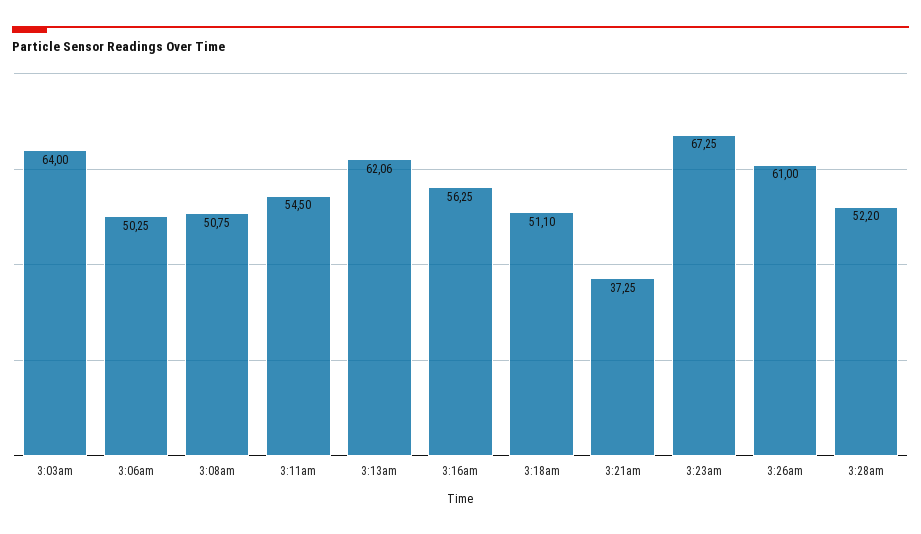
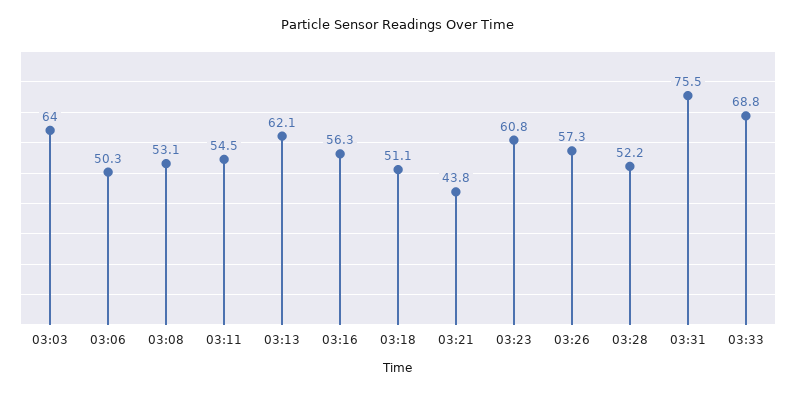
3:08am: 50.75 -> 53.1
3:21am: 37.25 -> 43.8
3:23am: 67.25 -> 60.8
3:26am: 61 -> 57.3
03:31: none -> 75.5
03:33: none -> 68.8

